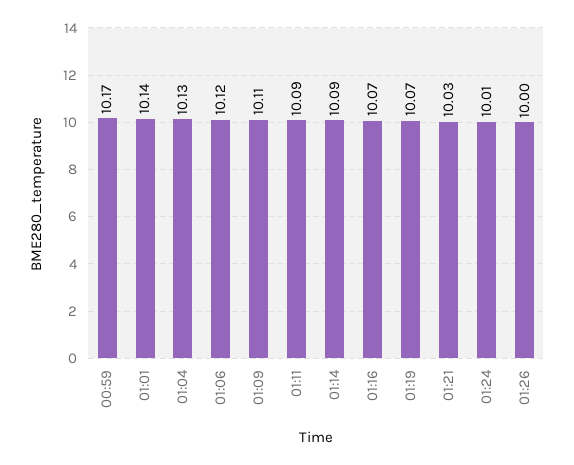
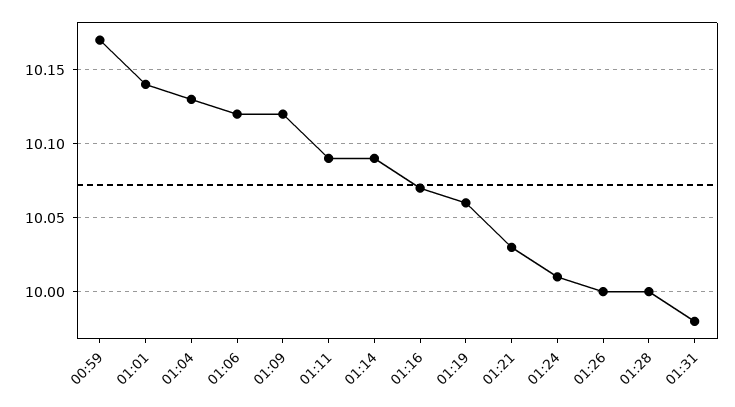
01:09: 10.11 -> 10.12
01:19: 10.07 -> 10.06
01:28: none -> 10
01:31: none -> 9.98

